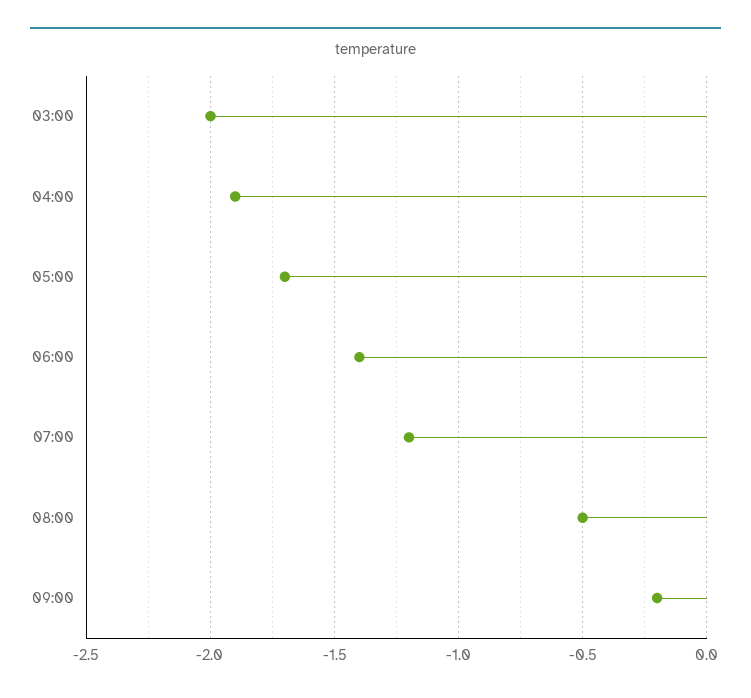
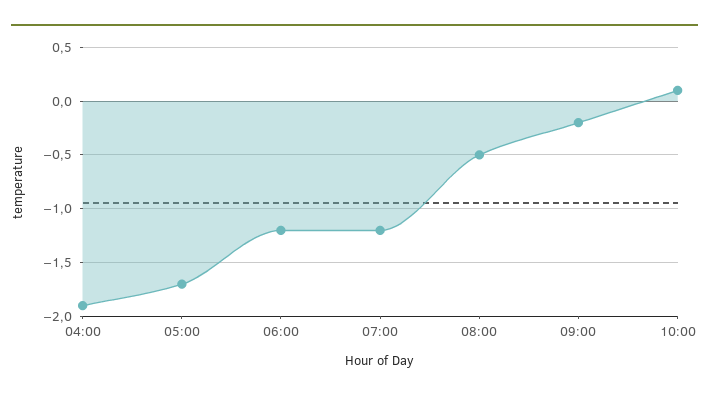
03:00: -2 -> none
06:00: -1.4 -> -1.2
10:00: none -> 0.1

